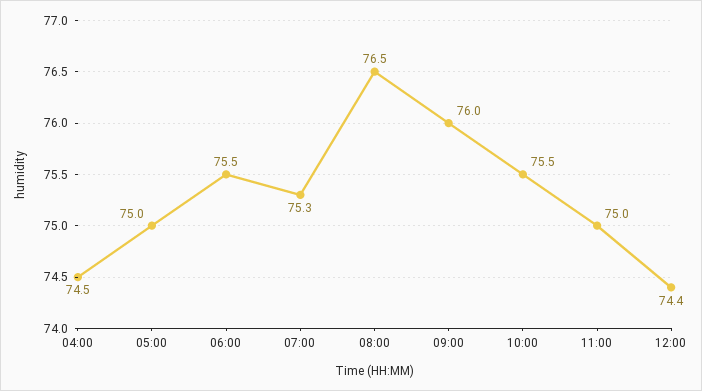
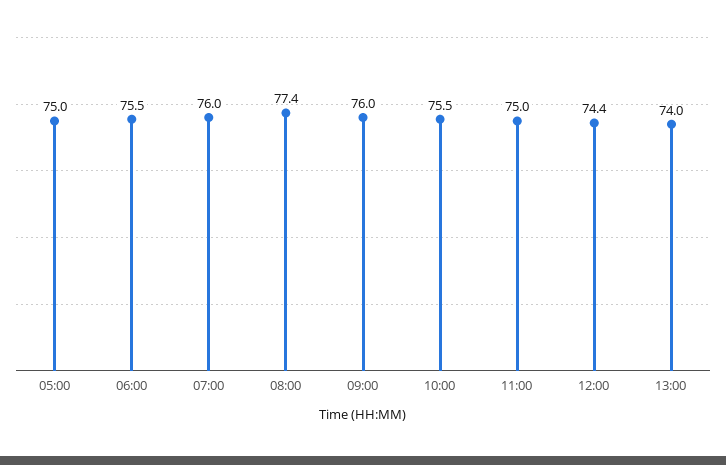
04:00: 74.5 -> none
07:00: 75.3 -> 76
08:00: 76.5 -> 77.4
13:00: none -> 74

